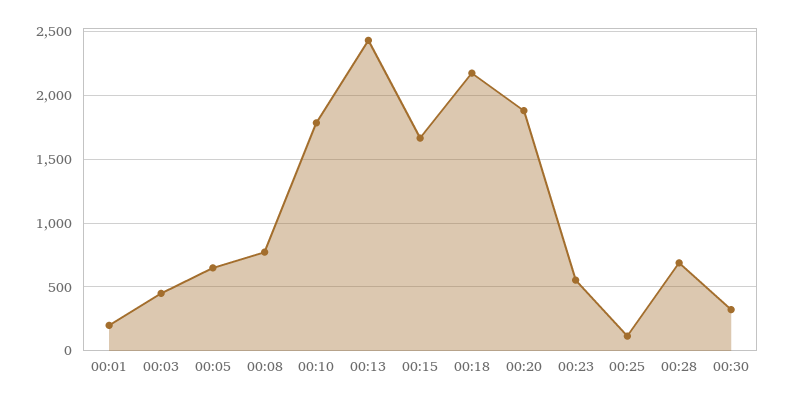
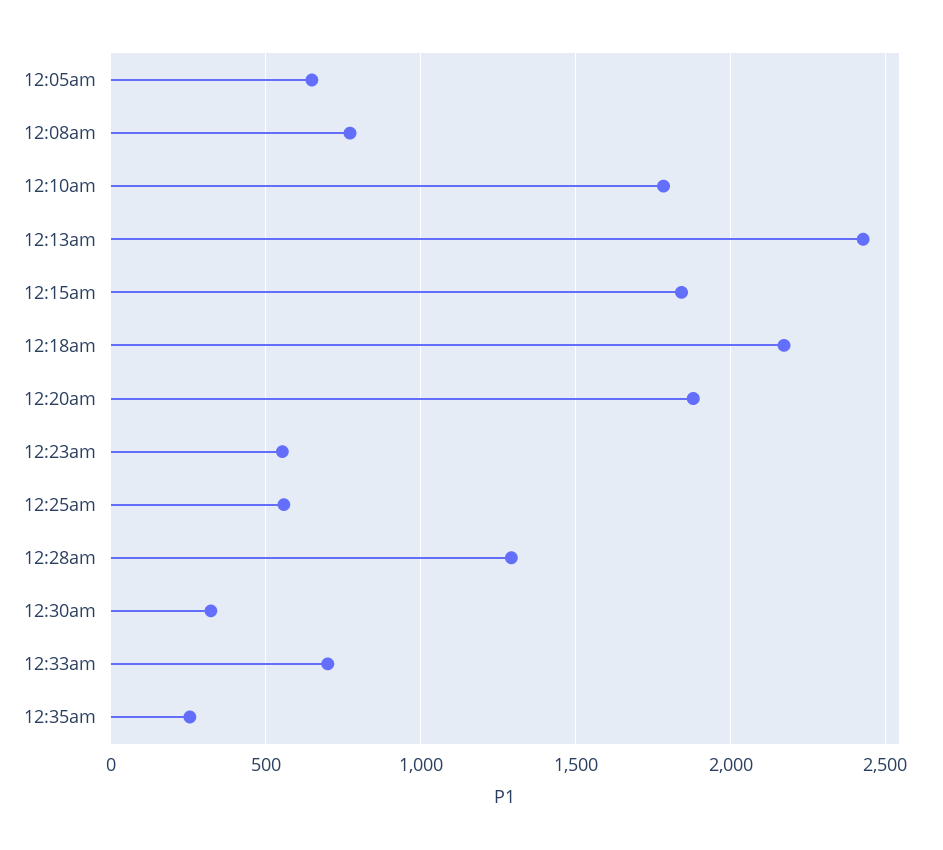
00:01: 200 -> none
00:03: 450 -> none
00:15: 1650 -> 1850
00:25: 100 -> 550
00:28: 700 -> 1300
12:33am: none -> 700
12:35am: none -> 250

